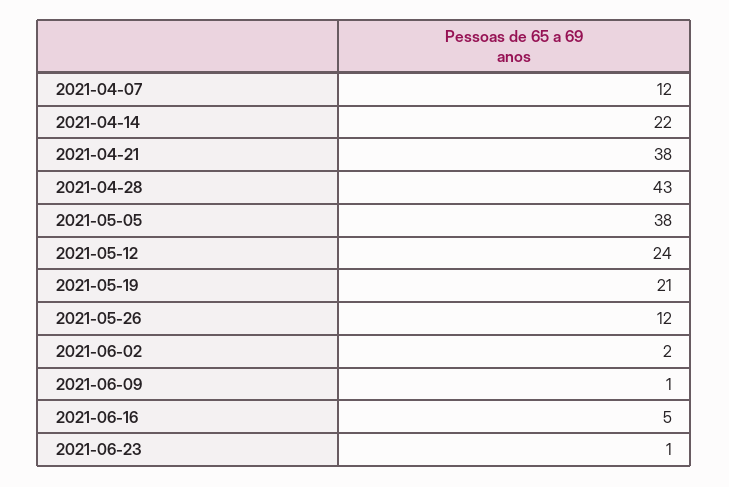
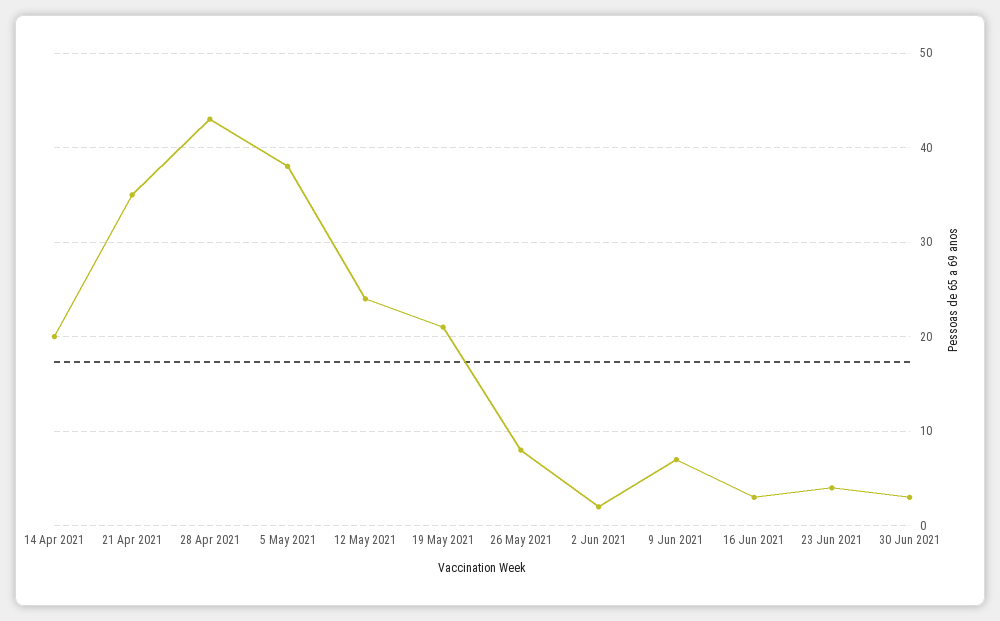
2021-04-07: 12 -> none
2021-04-14: 22 -> 20
2021-04-21: 38 -> 35
2021-05-26: 12 -> 8
2021-06-09: 1 -> 7
2021-06-16: 5 -> 3
2021-06-23: 1 -> 4
30 Jun 2021: none -> 3

